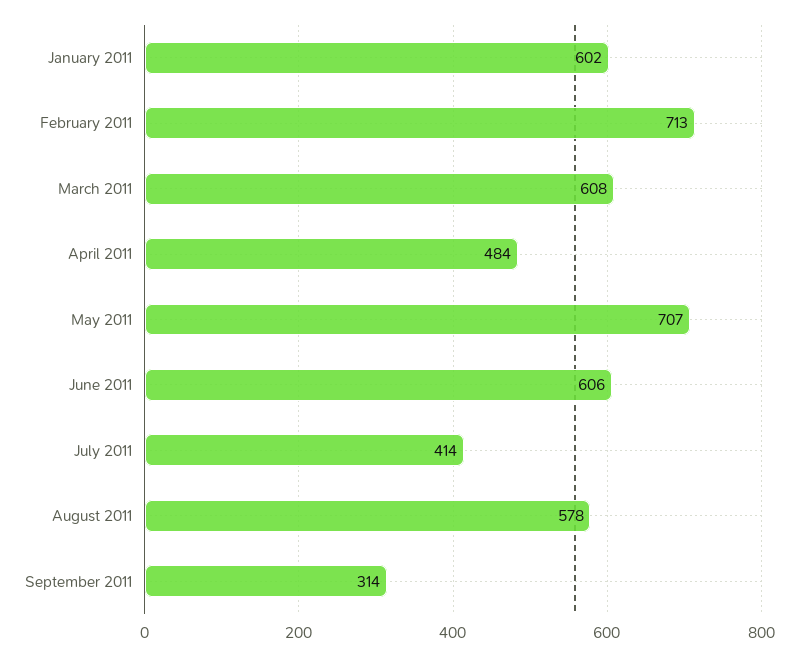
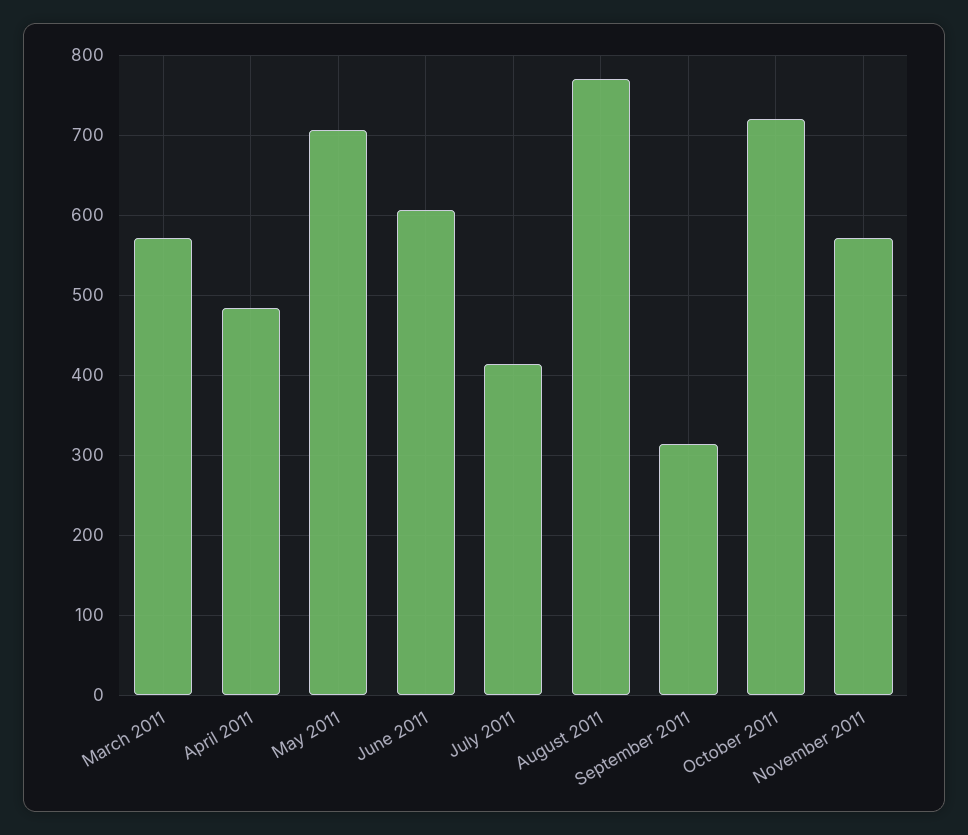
January 2011: 602 -> none
February 2011: 713 -> none
March 2011: 608 -> 570
August 2011: 578 -> 770
October 2011: none -> 720
November 2011: none -> 570

